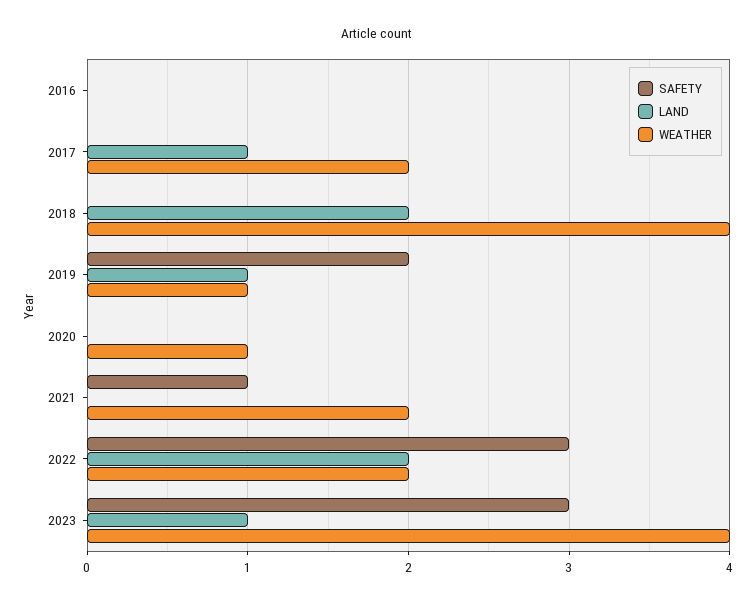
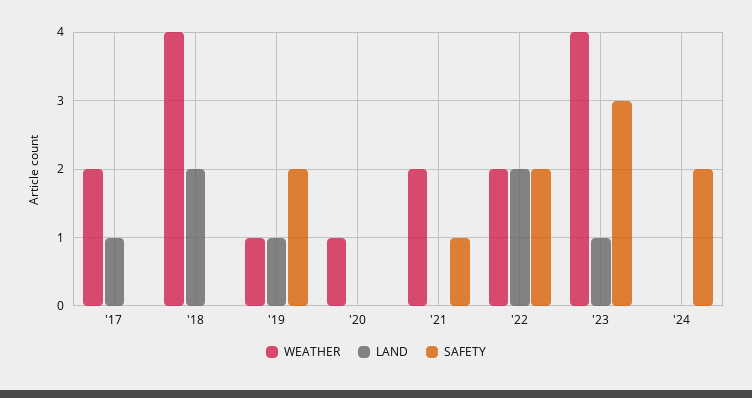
SAFETY, 2016: 0 -> none
LAND, 2016: 0 -> none
WEATHER, 2016: 0 -> none
SAFETY, 2022: 3 -> 2
WEATHER, '24: none -> 0
LAND, '24: none -> 0
SAFETY, '24: none -> 2

